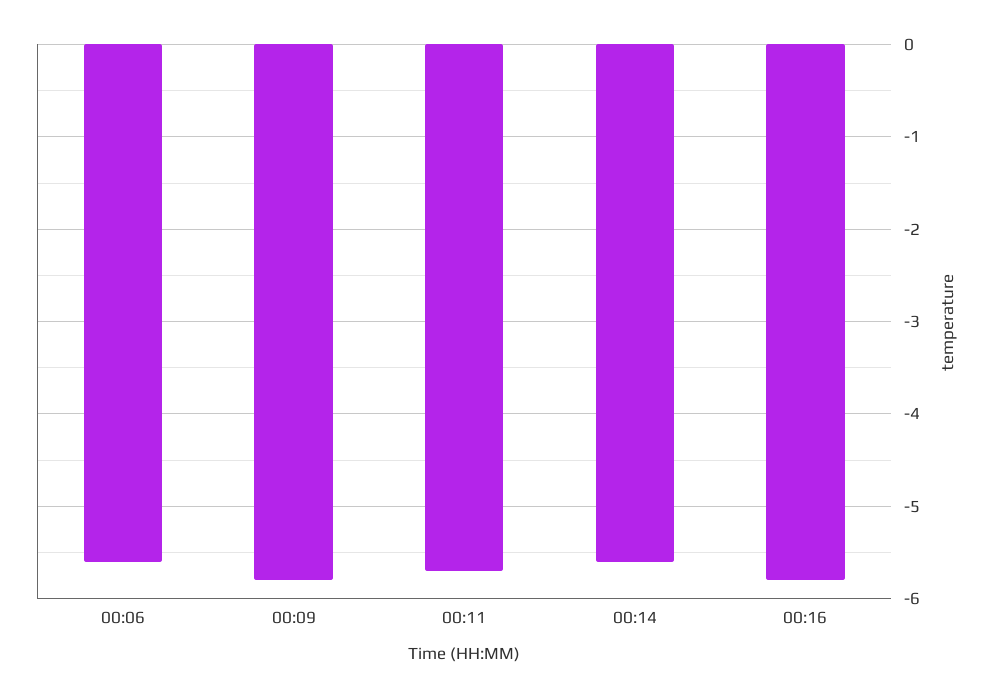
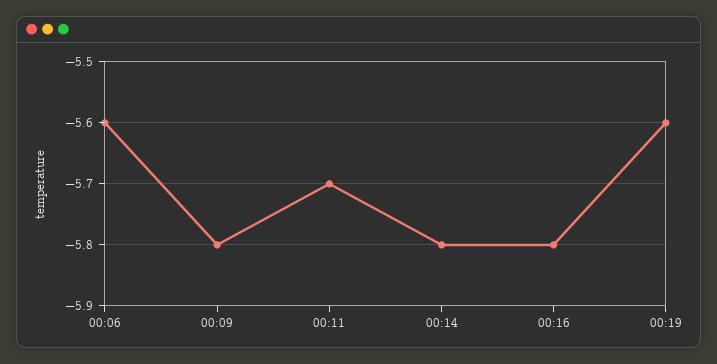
00:14: -5.6 -> -5.8
00:19: none -> -5.6

